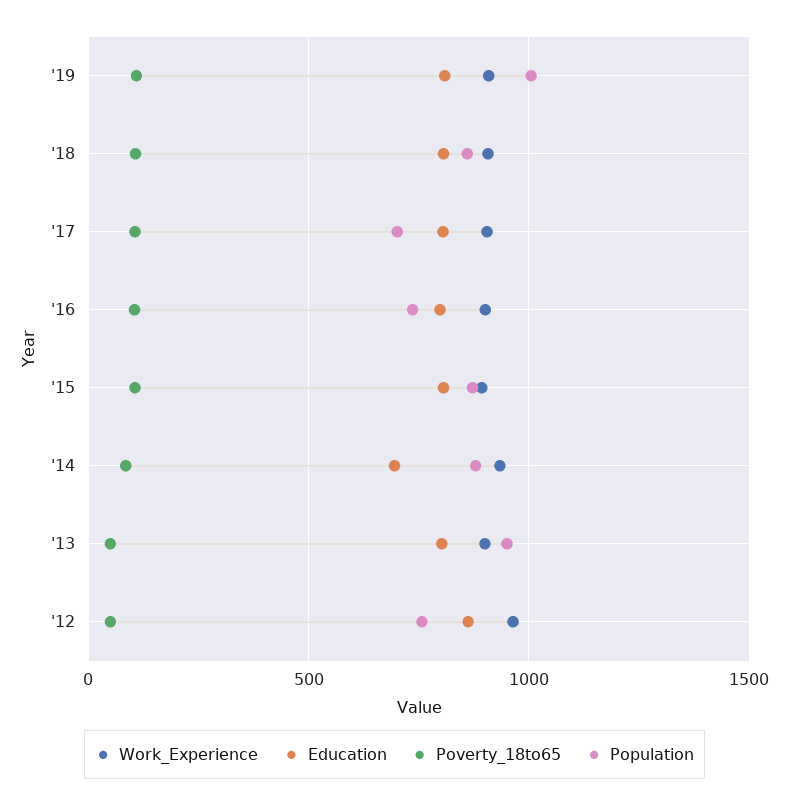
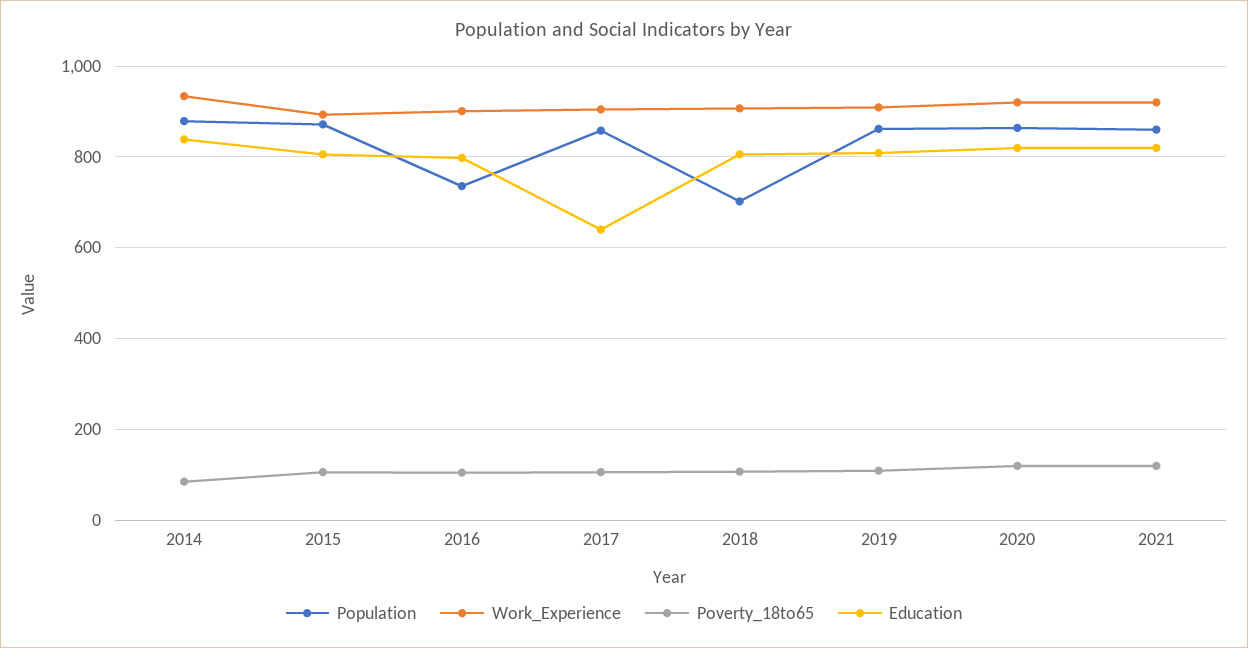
Population, '19: 1000 -> 860
Population, '18: 850 -> 700
Education, '17: 800 -> 640
Population, '17: 700 -> 860
Education, '14: 700 -> 840
Work_Experience, '13: 900 -> none
Education, '13: 800 -> none
Poverty_18to65, '13: 50 -> none
Population, '13: 950 -> none
Work_Experience, '12: 950 -> none
Education, '12: 850 -> none
Poverty_18to65, '12: 50 -> none
Population, '12: 750 -> none
Population, 2020: none -> 860
Work_Experience, 2020: none -> 920
Poverty_18to65, 2020: none -> 120
Education, 2020: none -> 820
Population, 2021: none -> 860
Work_Experience, 2021: none -> 920
Poverty_18to65, 2021: none -> 120
Education, 2021: none -> 820

